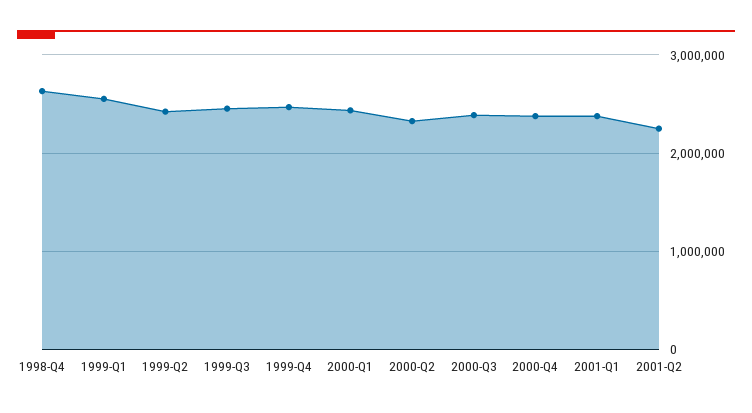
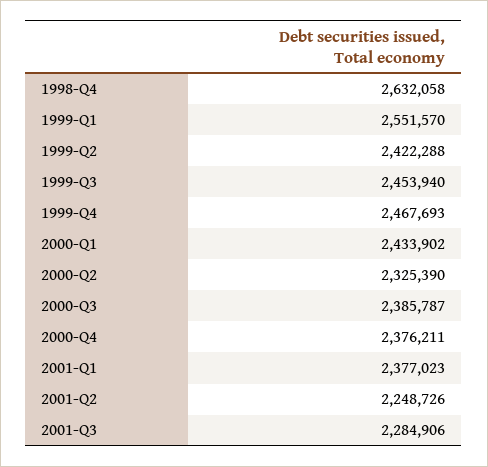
2001-Q3: none -> 2284906

